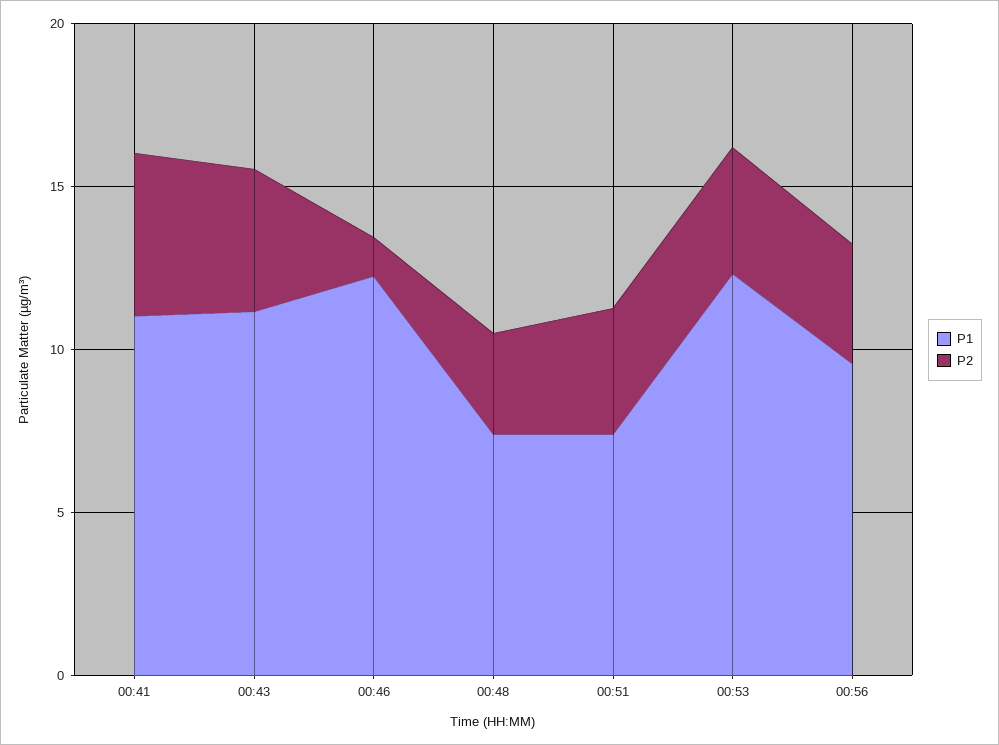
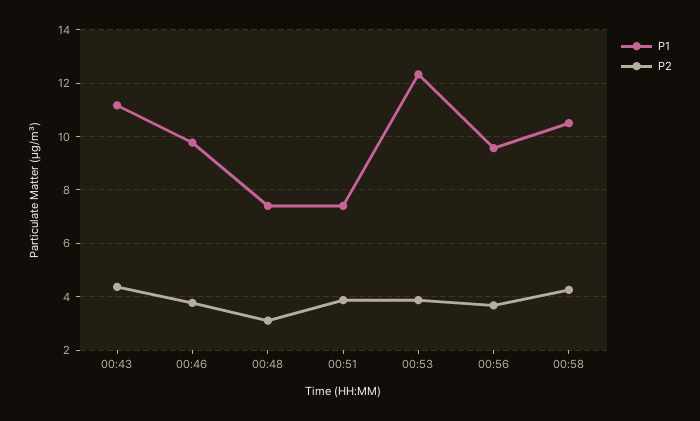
P1, 00:41: 11 -> none
P2, 00:41: 5 -> none
P1, 00:46: 12 -> 9.75
P2, 00:46: 1 -> 3.75
P1, 00:58: none -> 10.5
P2, 00:58: none -> 4.25

